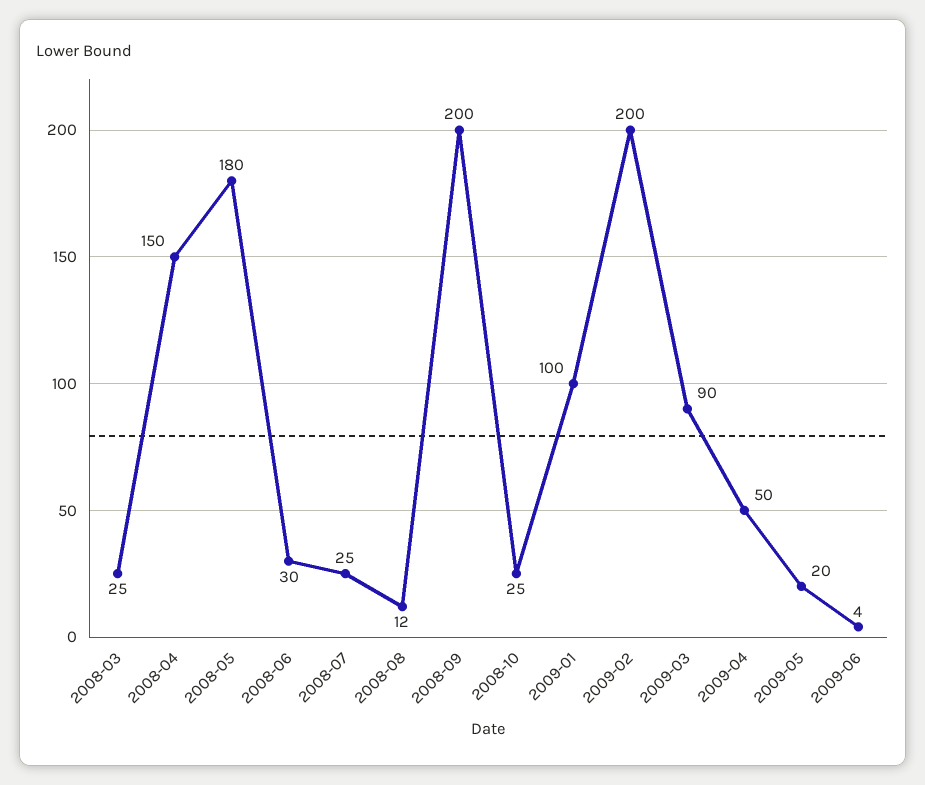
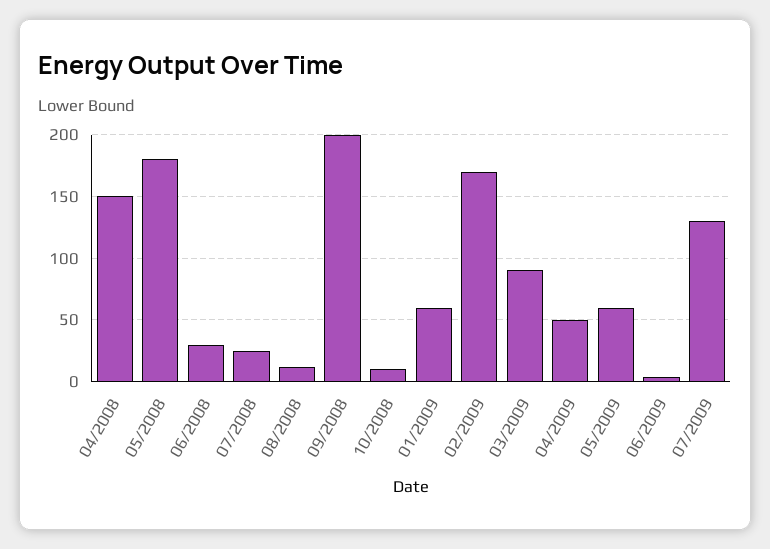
2008-03: 25 -> none
2008-10: 25 -> 10
2009-01: 100 -> 60
2009-02: 200 -> 170
2009-05: 20 -> 60
07/2009: none -> 130

